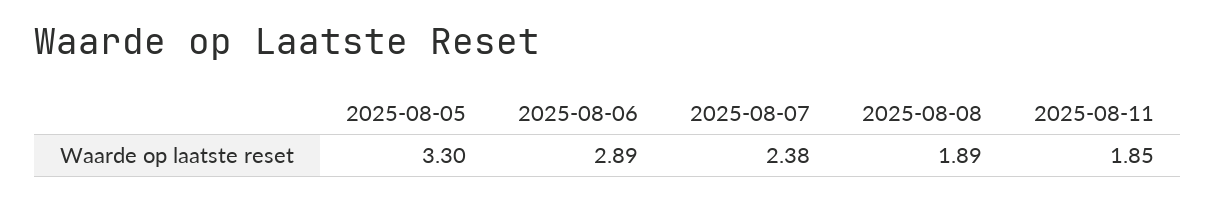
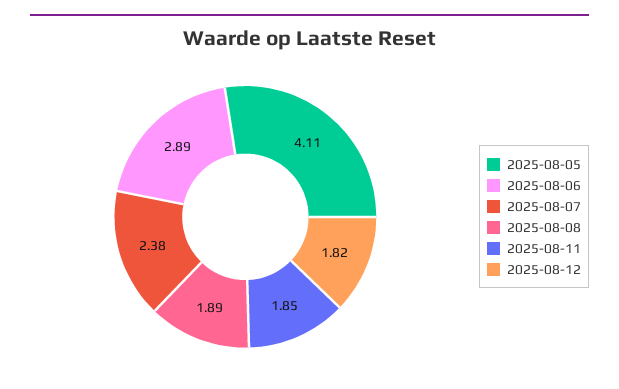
2025-08-05: 3.3 -> 4.11
2025-08-12: none -> 1.82

